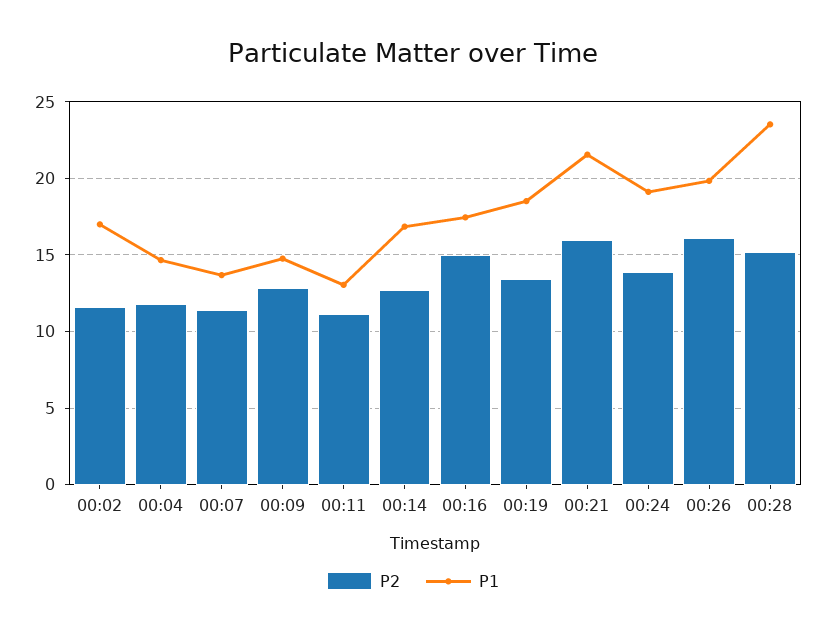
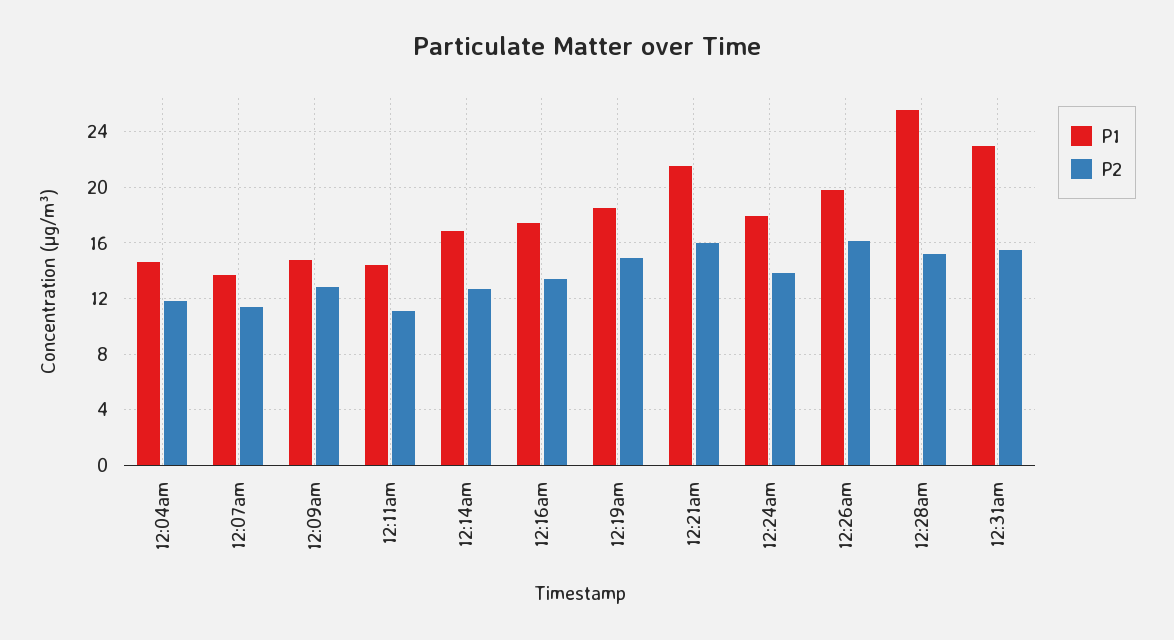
P2, 00:02: 11.5 -> none
P1, 00:02: 17 -> none
P1, 00:11: 13 -> 14.5
P2, 00:16: 15 -> 13.5
P2, 00:19: 13.5 -> 15
P1, 00:24: 19 -> 18
P1, 00:28: 23.5 -> 25.5
P1, 12:31am: none -> 23
P2, 12:31am: none -> 15.5

